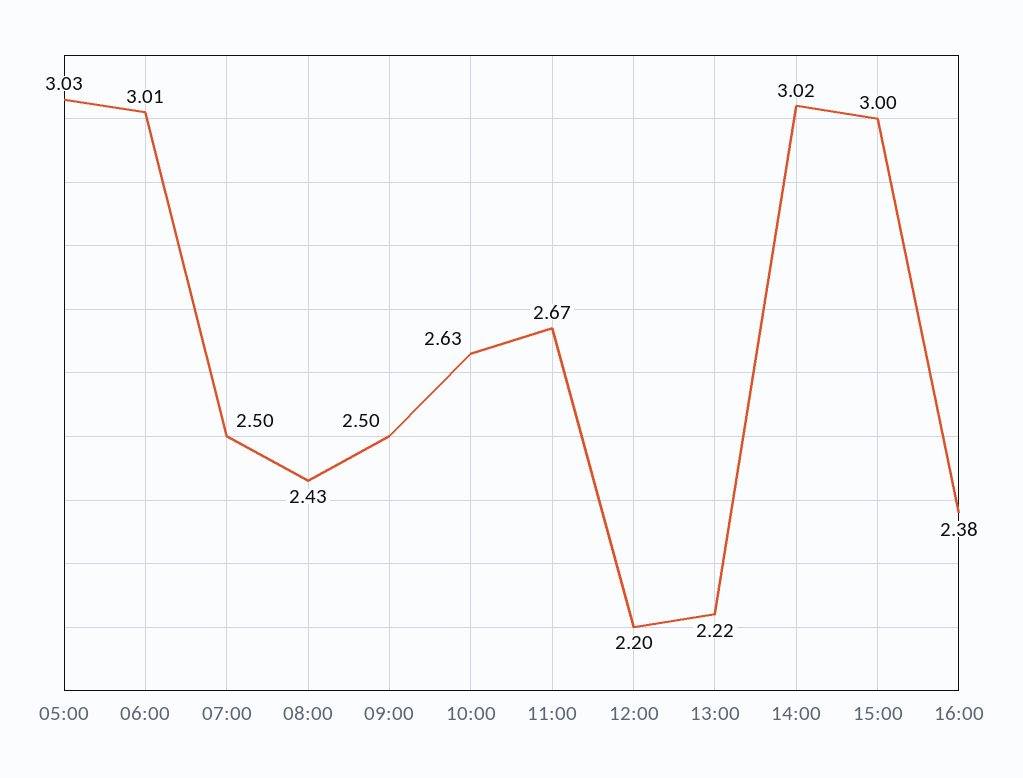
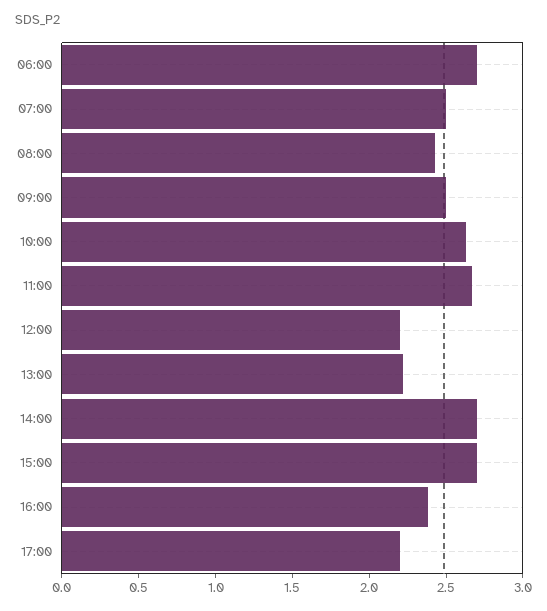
05:00: 3.03 -> none
06:00: 3.01 -> 2.7
14:00: 3.02 -> 2.7
15:00: 3 -> 2.7
17:00: none -> 2.2

